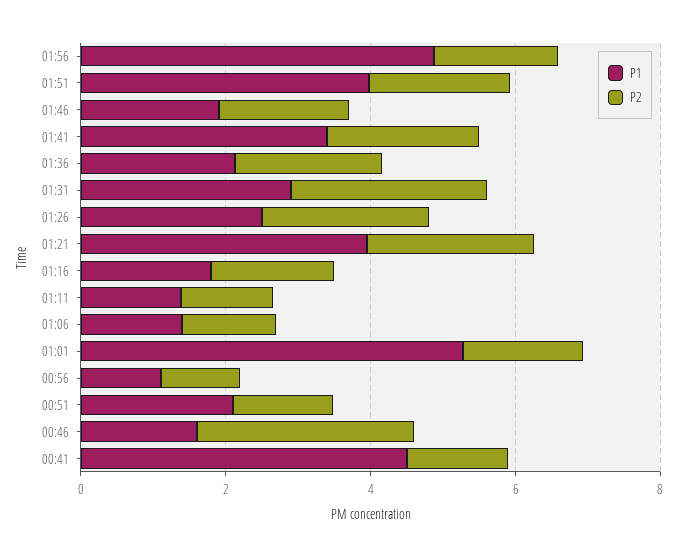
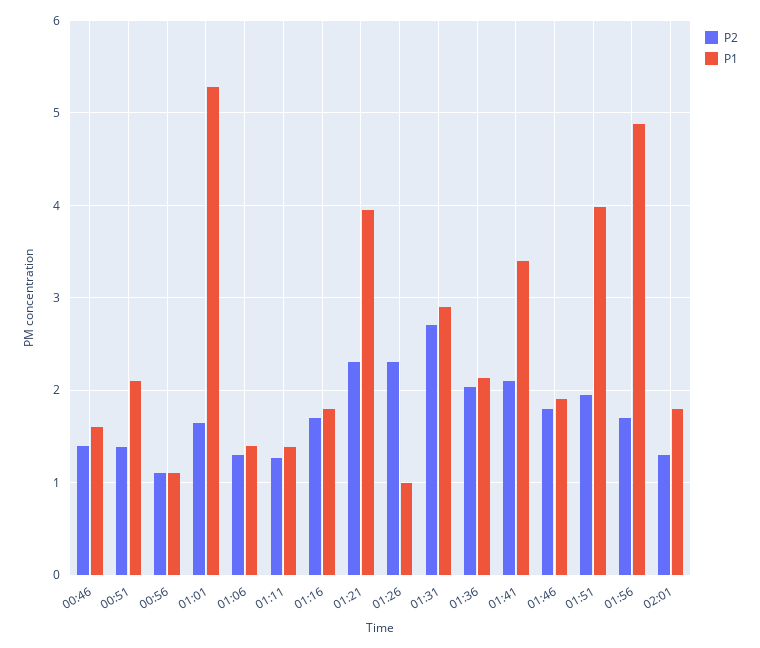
P1, 01:26: 2.5 -> 1
P2, 00:46: 3 -> 1.4
P1, 00:41: 4.5 -> none
P2, 00:41: 1.5 -> none
P2, 02:01: none -> 1.3
P1, 02:01: none -> 1.8

